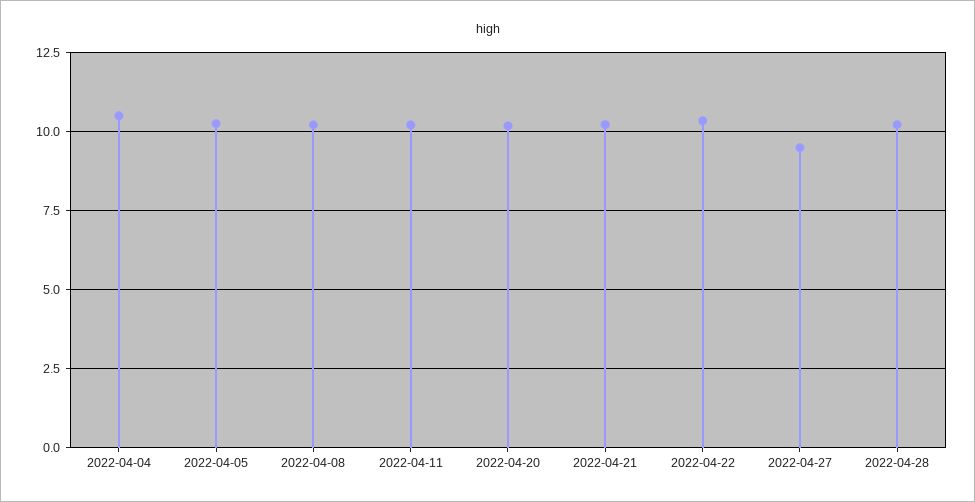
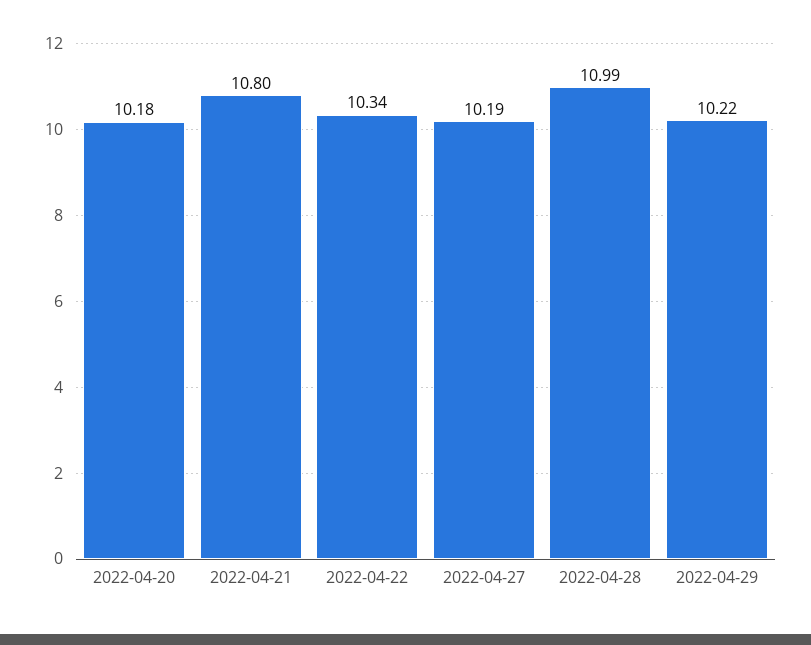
2022-04-04: 10.5 -> none
2022-04-05: 10.25 -> none
2022-04-08: 10.25 -> none
2022-04-11: 10.25 -> none
2022-04-21: 10.25 -> 10.8
2022-04-27: 9.5 -> 10.19
2022-04-28: 10.25 -> 10.99
2022-04-29: none -> 10.22

